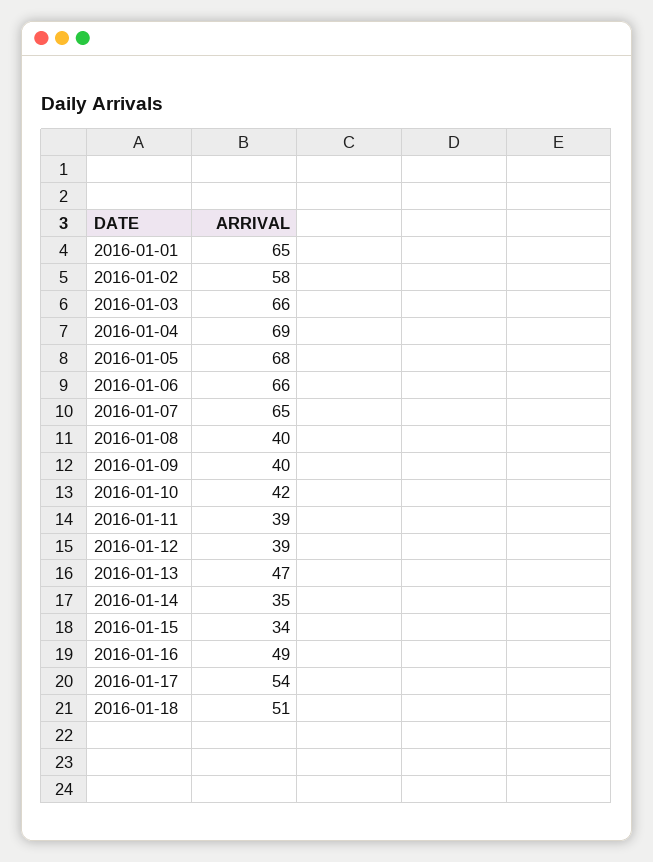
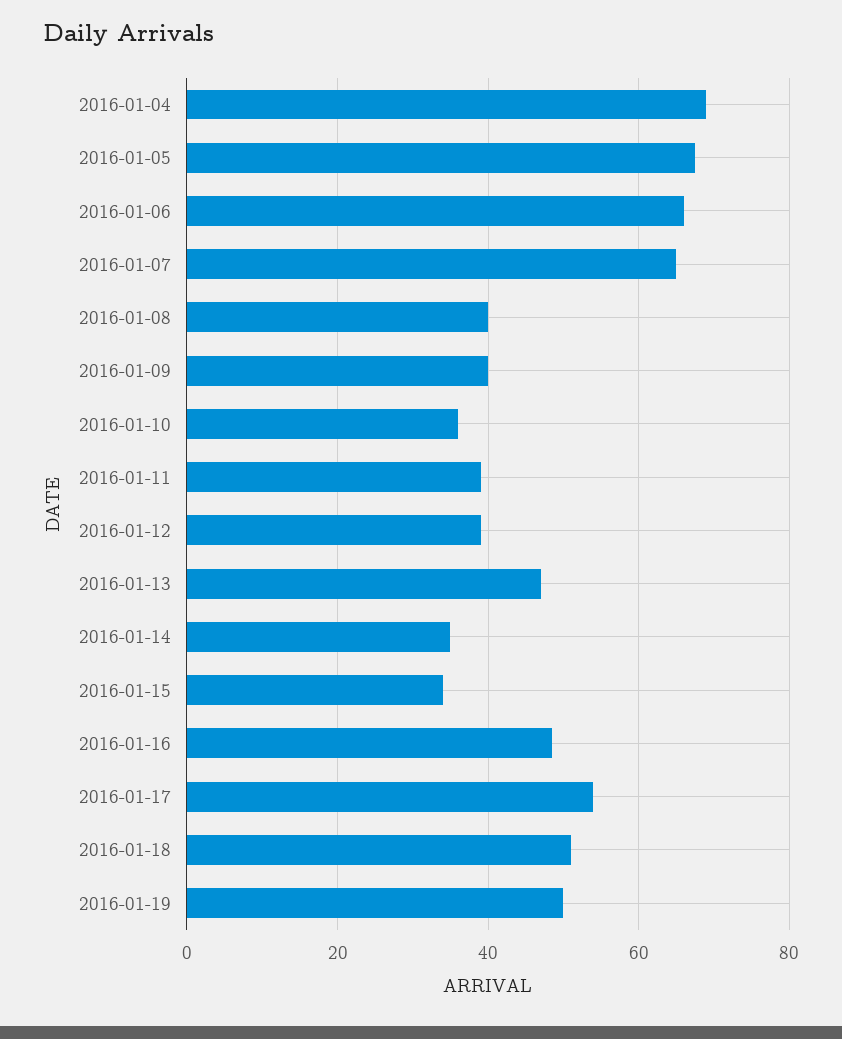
2016-01-01: 65 -> none
2016-01-02: 58 -> none
2016-01-03: 66 -> none
2016-01-10: 42 -> 36
2016-01-19: none -> 50

